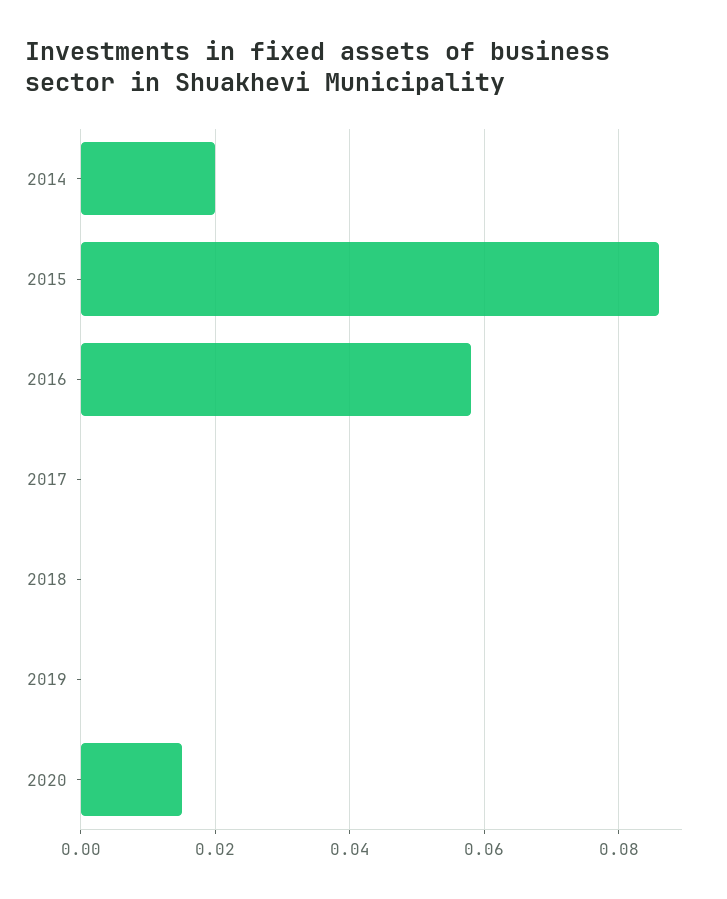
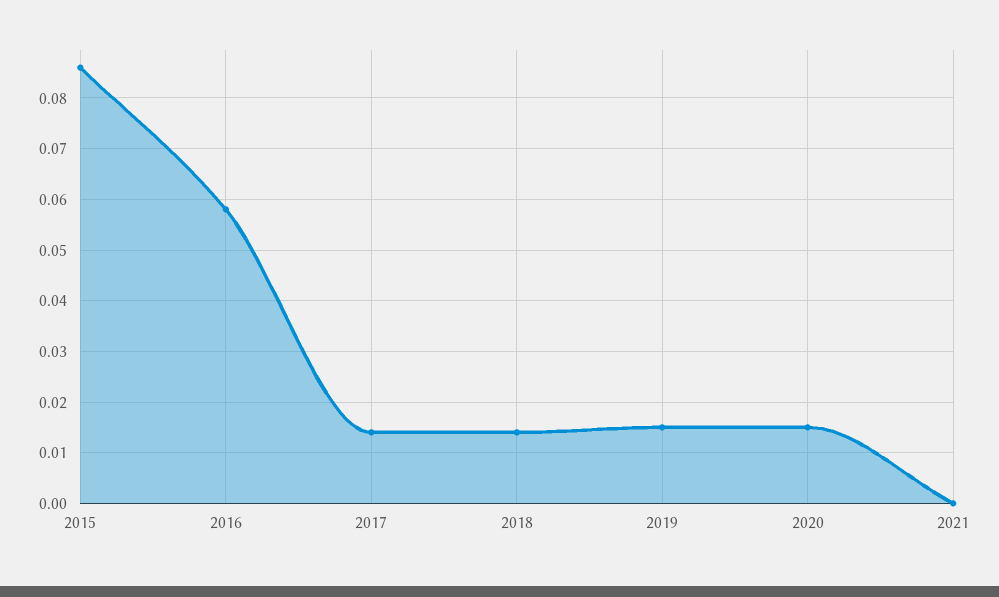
2014: 0.02 -> none
2017: 0 -> 0.015
2018: 0 -> 0.015
2019: 0 -> 0.015
2021: none -> 0

